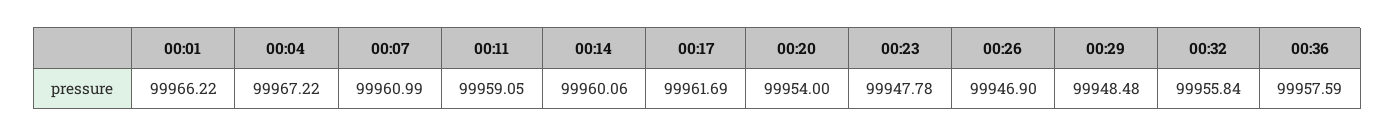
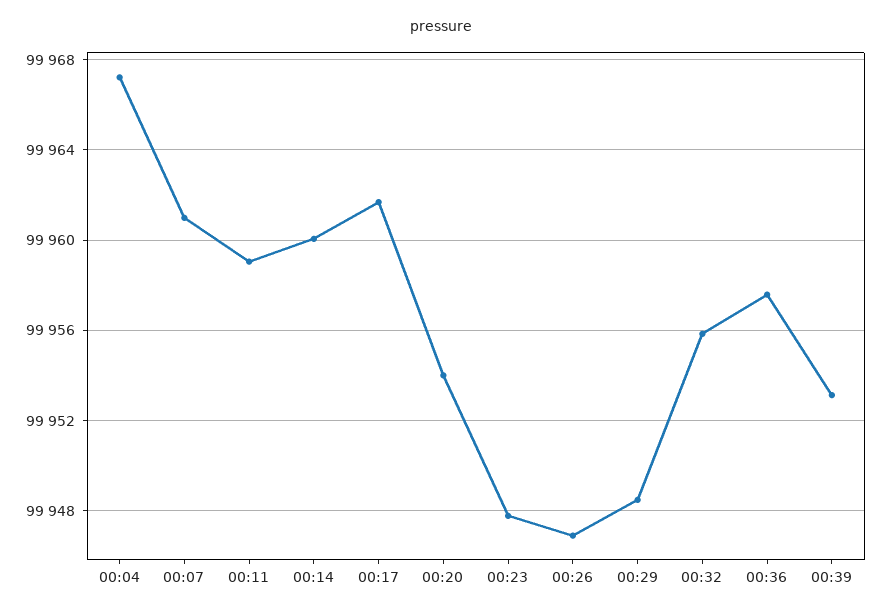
00:01: 99966.22 -> none
00:39: none -> 99953

